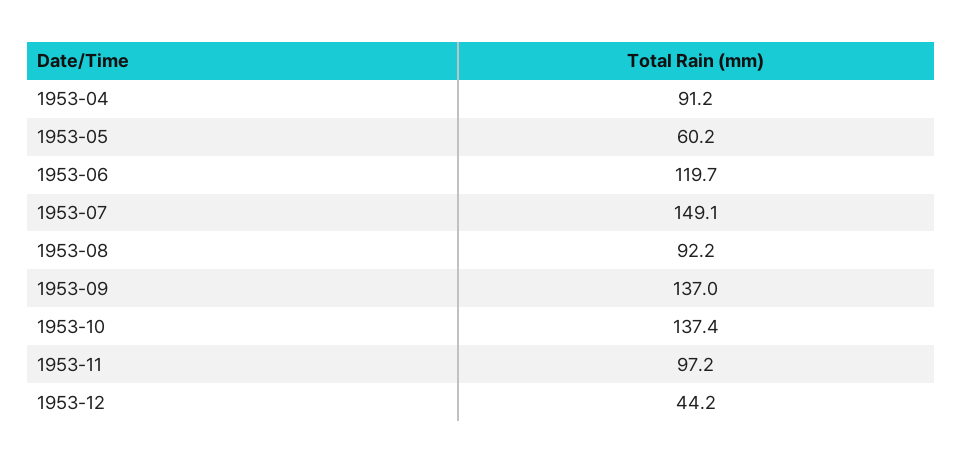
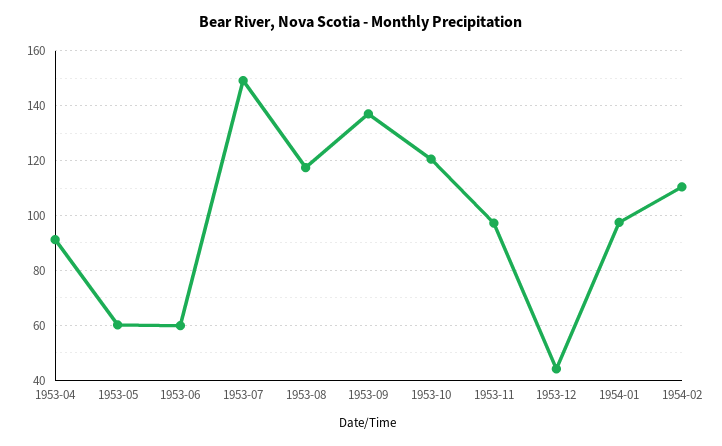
1953-06: 119.7 -> 60
1953-08: 92.2 -> 117.5
1953-10: 137.4 -> 120
1954-01: none -> 97.5
1954-02: none -> 110

